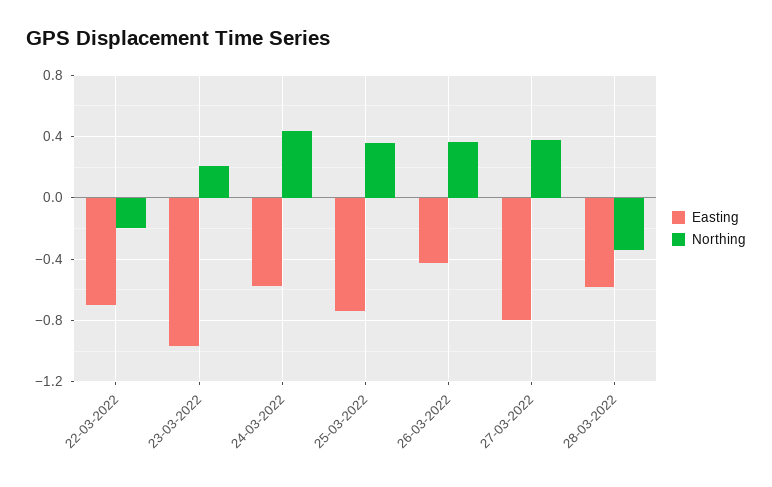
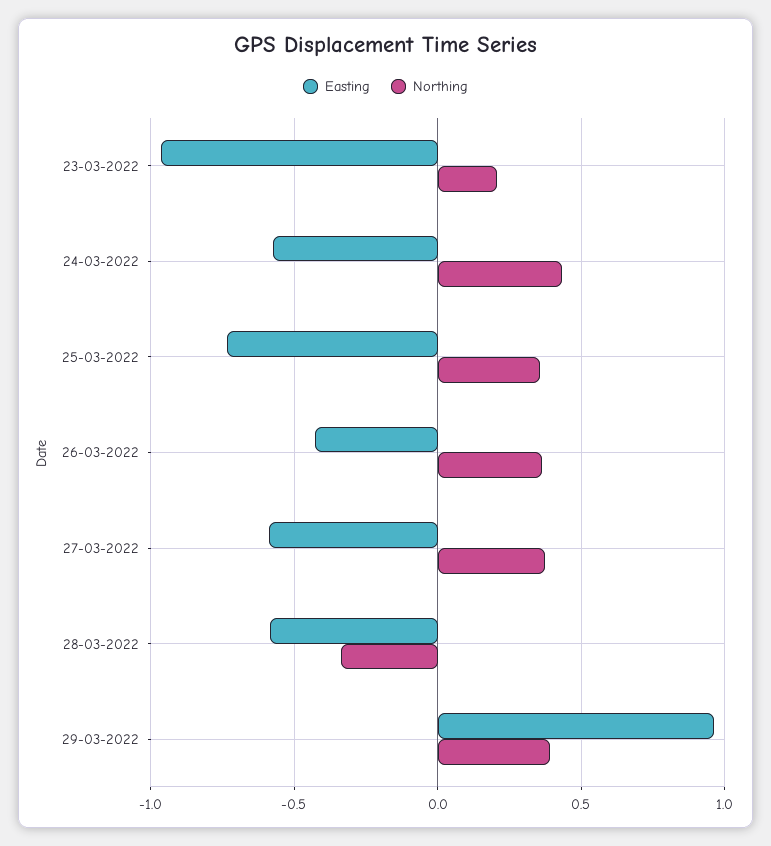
Easting, 22-03-2022: -0.7 -> none
Northing, 22-03-2022: -0.2 -> none
Easting, 27-03-2022: -0.8 -> -0.6
Easting, 29-03-2022: none -> 0.95
Northing, 29-03-2022: none -> 0.4

